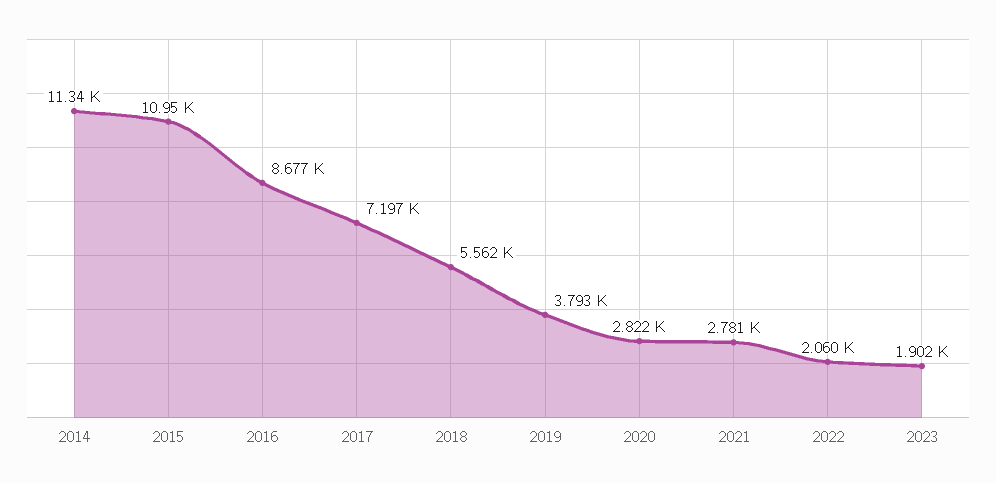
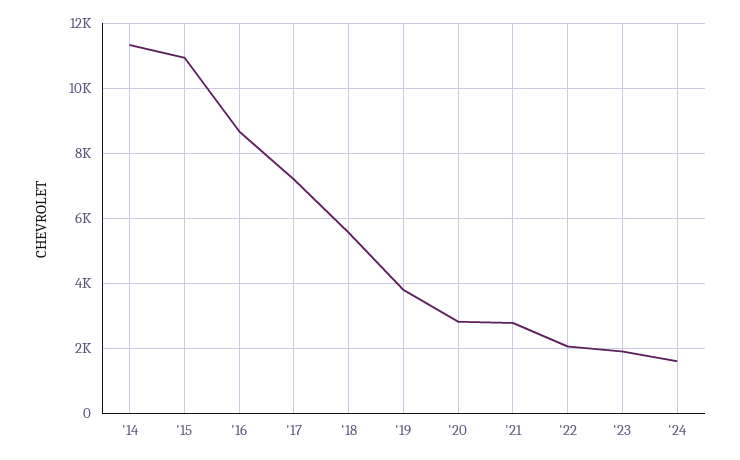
'24: none -> 1600

